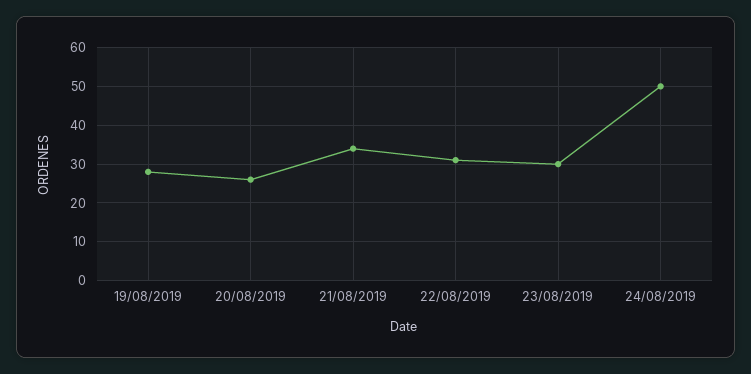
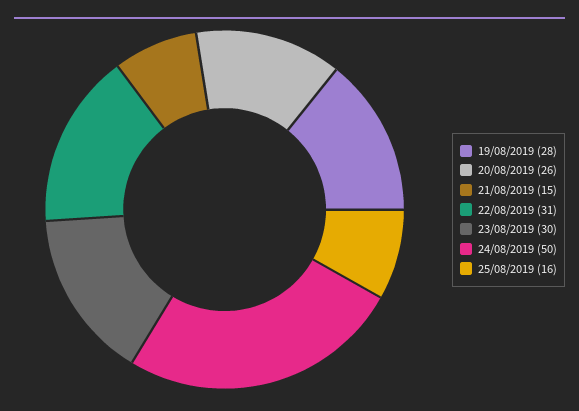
21/08/2019: 35 -> 15
25/08/2019: none -> 16

